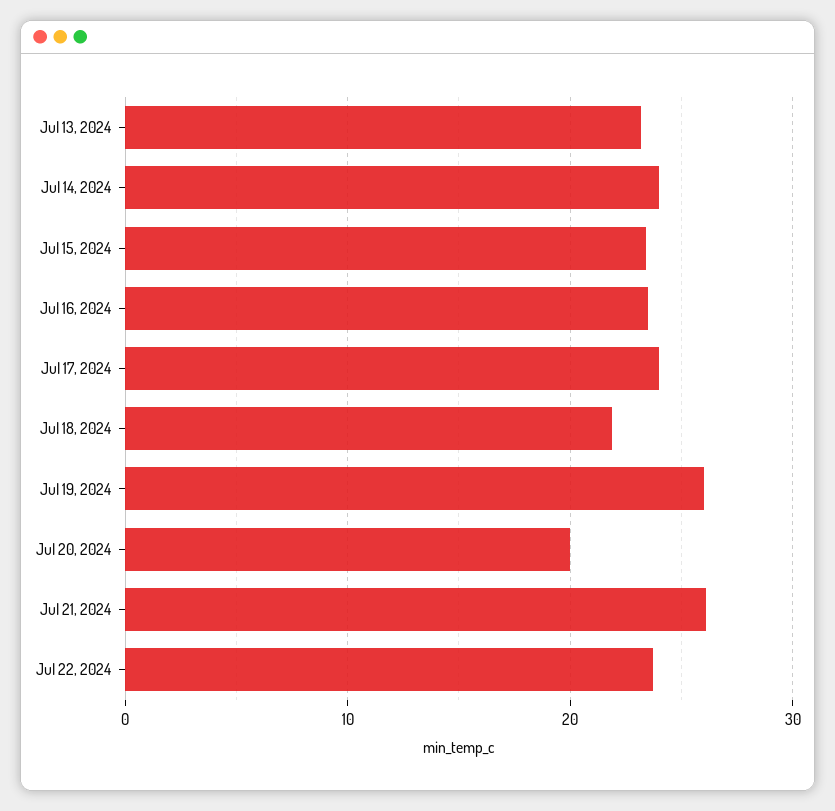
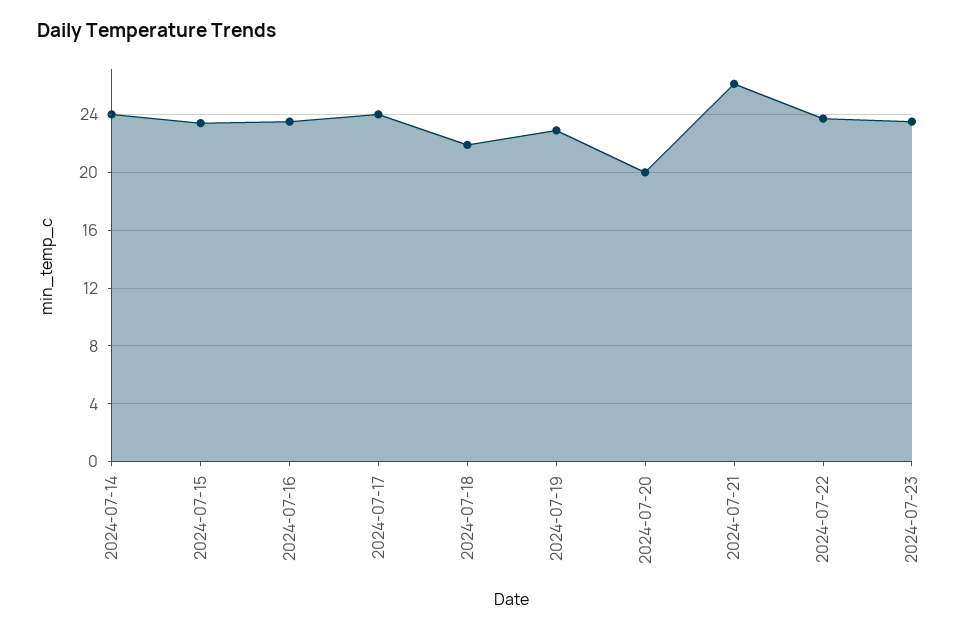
Jul 13, 2024: 23 -> none
Jul 19, 2024: 26 -> 23
2024-07-23: none -> 23.5

